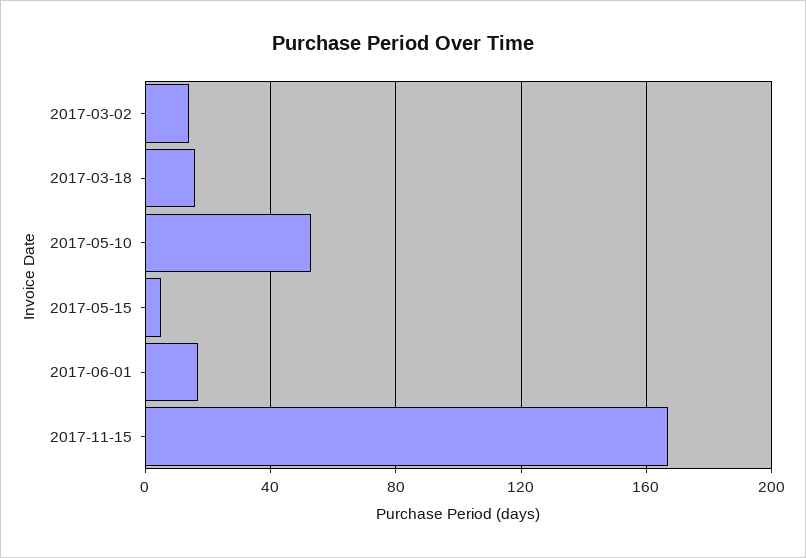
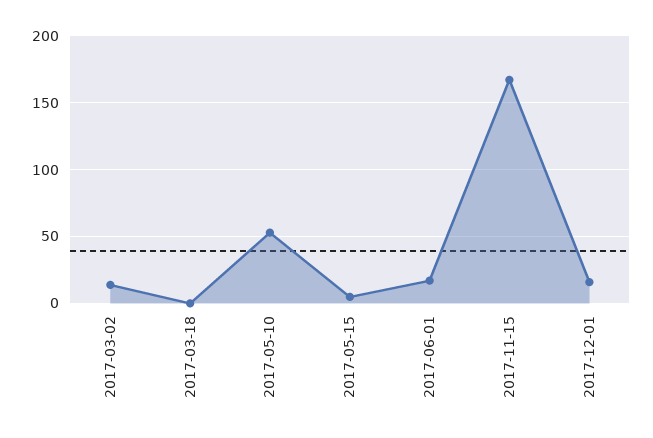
2017-03-18: 15 -> 0
2017-12-01: none -> 15

